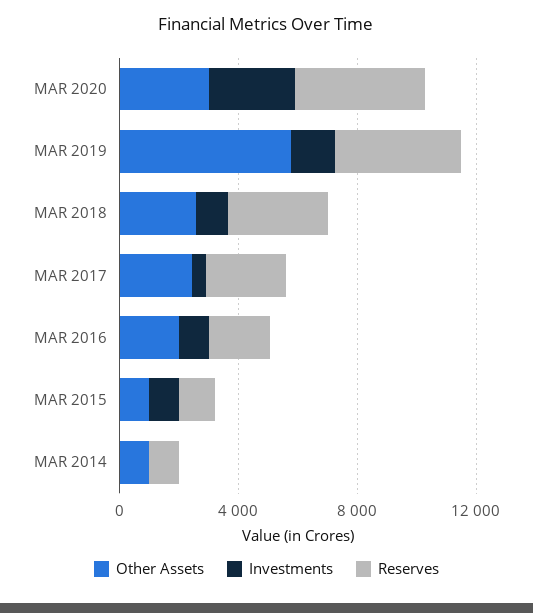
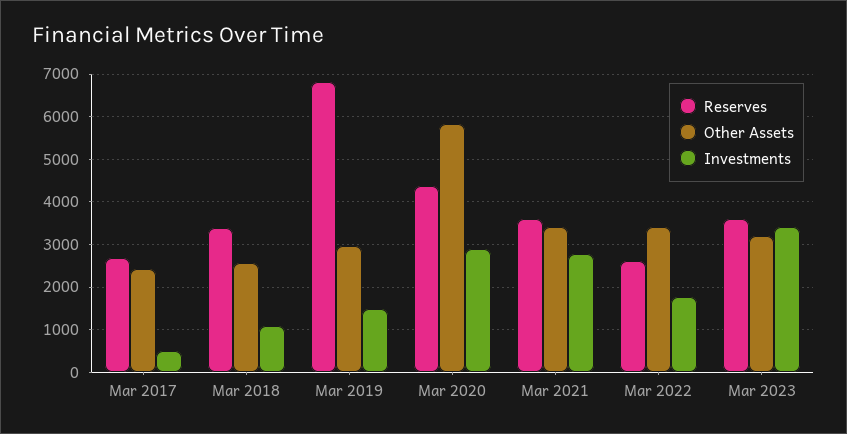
Other Assets, MAR 2020: 3000 -> 5800
Other Assets, MAR 2019: 6000 -> 3000
Reserves, MAR 2019: 4000 -> 6800
Other Assets, MAR 2016: 2000 -> none
Investments, MAR 2016: 1000 -> none
Reserves, MAR 2016: 2000 -> none
Other Assets, MAR 2015: 1000 -> none
Investments, MAR 2015: 1000 -> none
Reserves, MAR 2015: 1000 -> none
Other Assets, MAR 2014: 1000 -> none
Investments, MAR 2014: 0 -> none
Reserves, MAR 2014: 1000 -> none
Reserves, Mar 2021: none -> 3600
Other Assets, Mar 2021: none -> 3400
Investments, Mar 2021: none -> 2800
Reserves, Mar 2022: none -> 2600
Other Assets, Mar 2022: none -> 3400
Investments, Mar 2022: none -> 1800
Reserves, Mar 2023: none -> 3600
Other Assets, Mar 2023: none -> 3200
Investments, Mar 2023: none -> 3400

